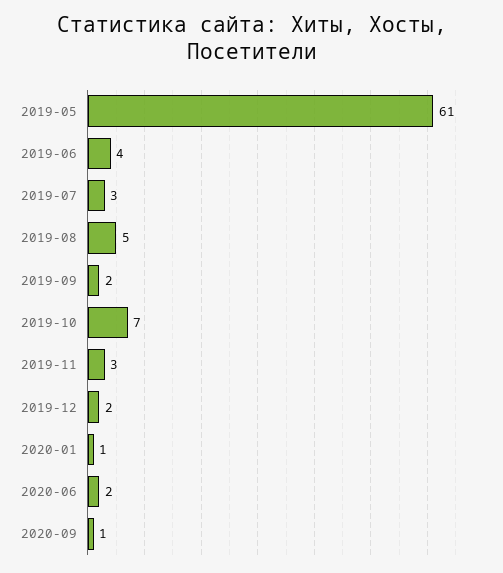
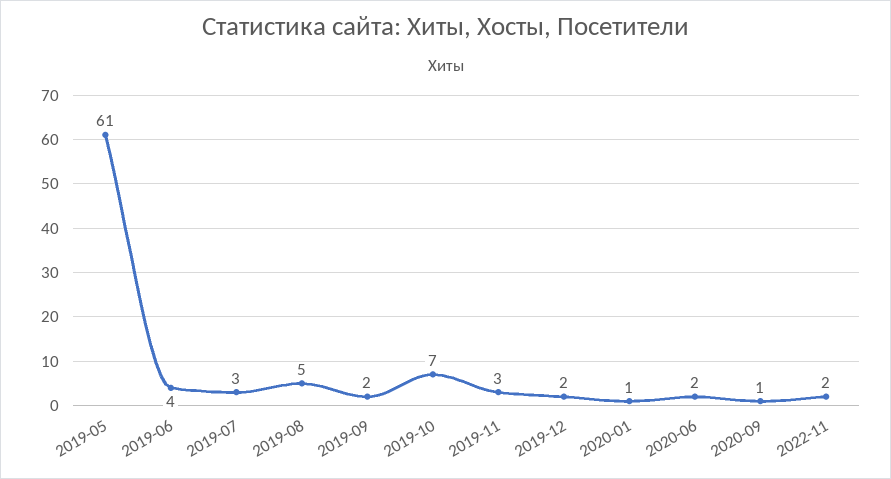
2022-11: none -> 2

